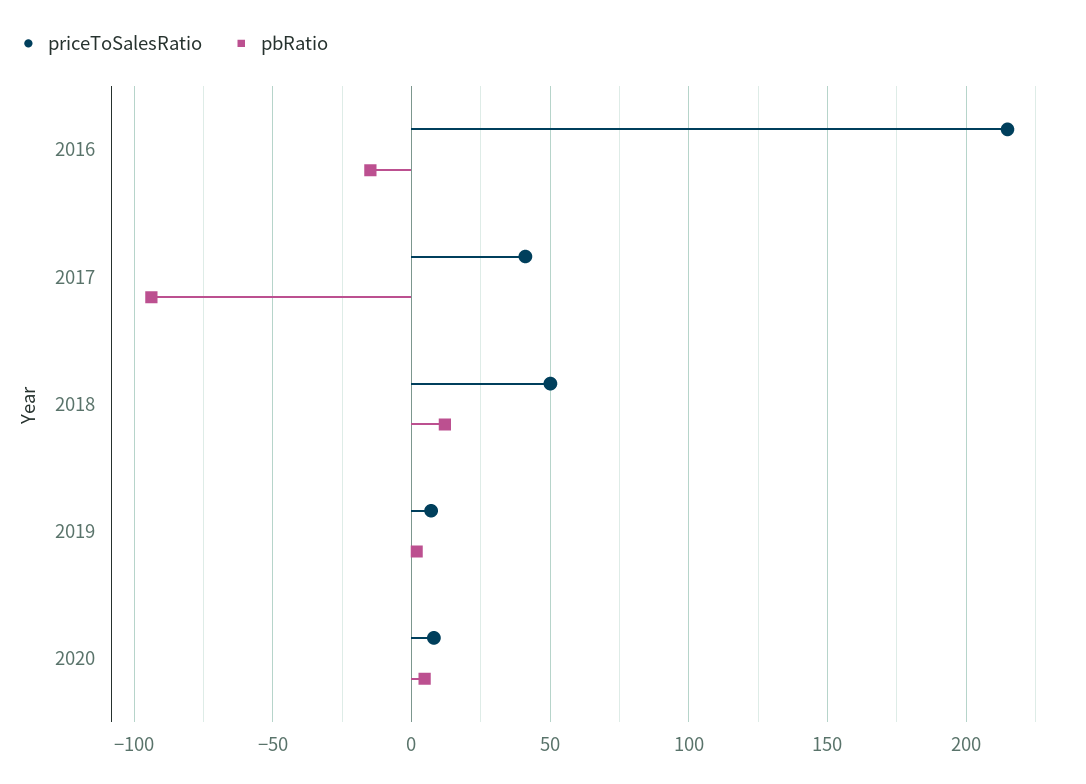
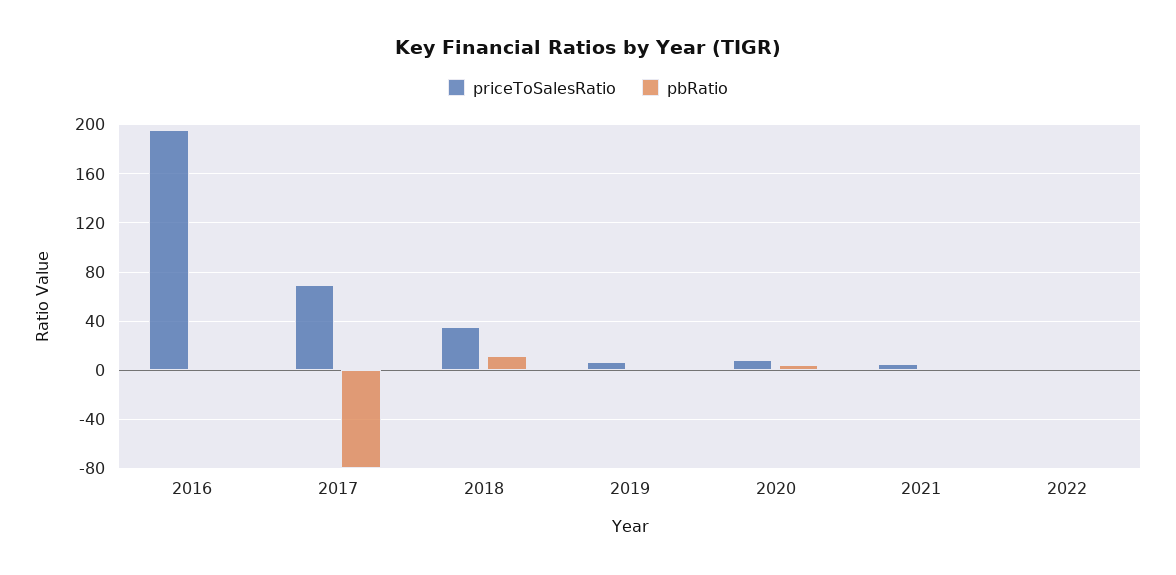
priceToSalesRatio, 2016: 215 -> 195
pbRatio, 2016: -15 -> 0
priceToSalesRatio, 2017: 40 -> 70
pbRatio, 2017: -95 -> -80
priceToSalesRatio, 2018: 50 -> 35
priceToSalesRatio, 2021: none -> 5
pbRatio, 2021: none -> 0
priceToSalesRatio, 2022: none -> 0
pbRatio, 2022: none -> 0

